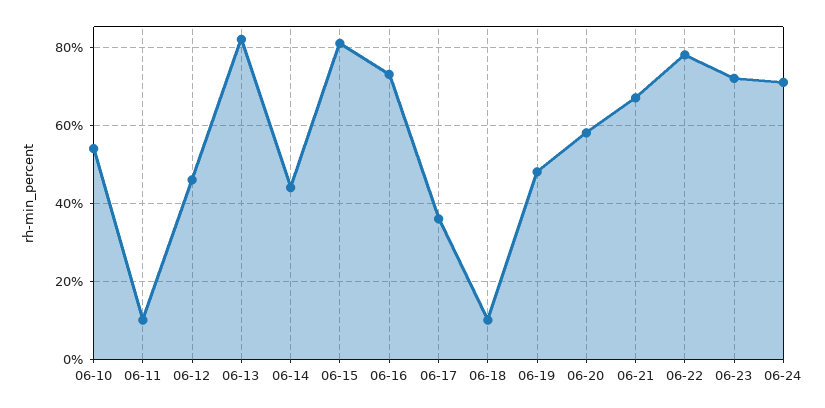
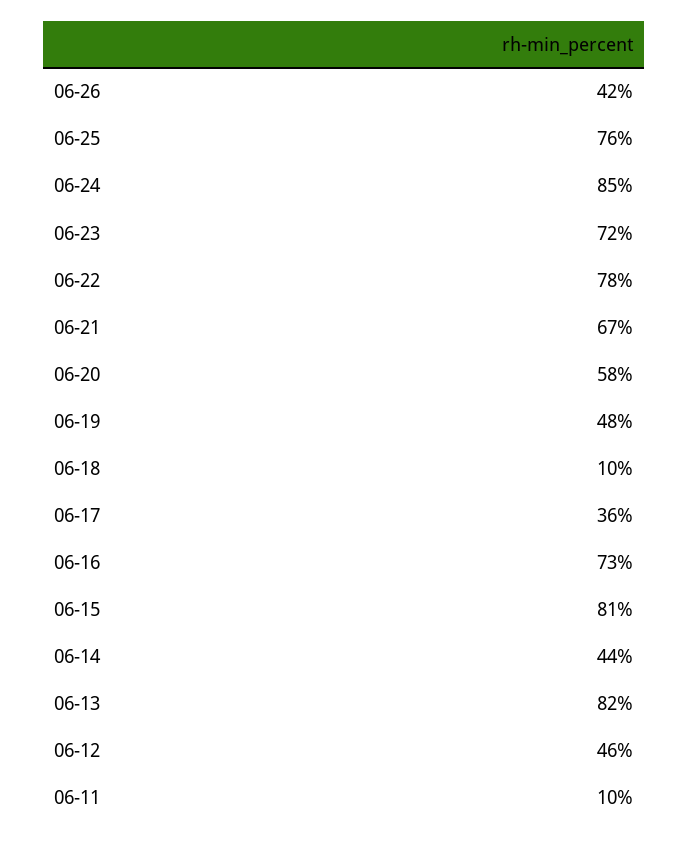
06-10: 55 -> none
06-24: 70 -> 85
06-26: none -> 42
06-25: none -> 76

